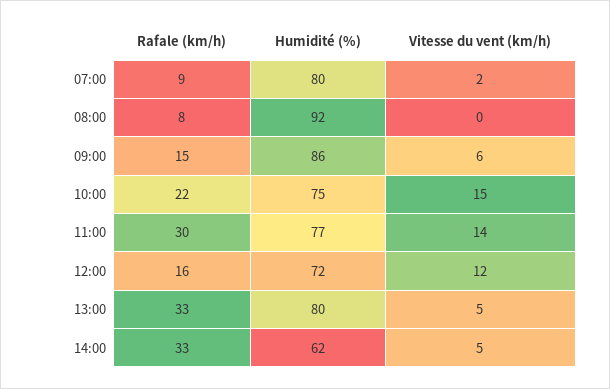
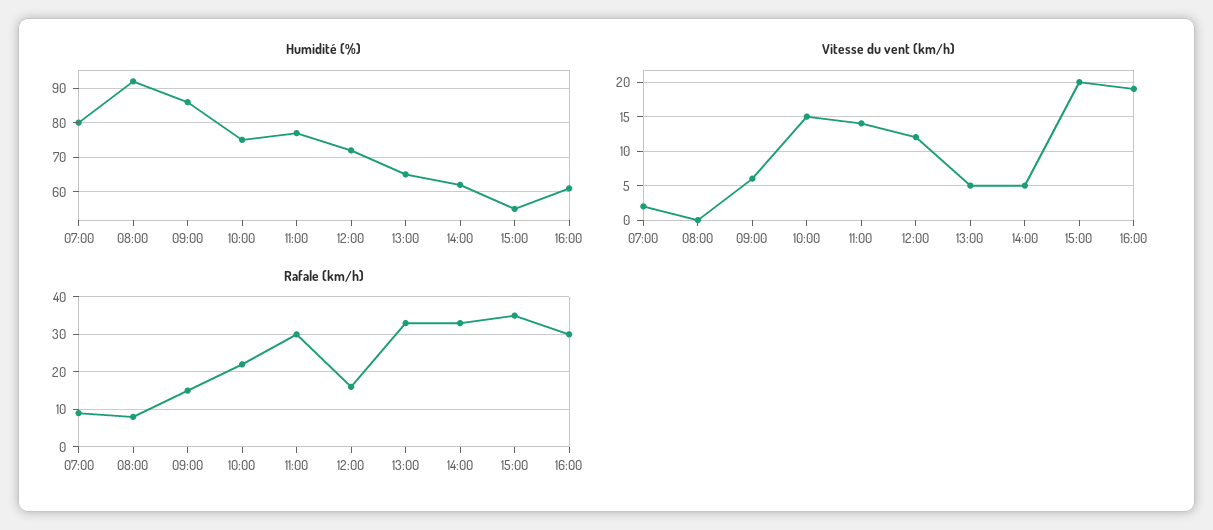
Humidité (%), 13:00: 80 -> 65
Humidité (%), 15:00: none -> 55
Humidité (%), 16:00: none -> 60
Vitesse du vent (km/h), 15:00: none -> 20
Vitesse du vent (km/h), 16:00: none -> 19
Rafale (km/h), 15:00: none -> 35
Rafale (km/h), 16:00: none -> 30

